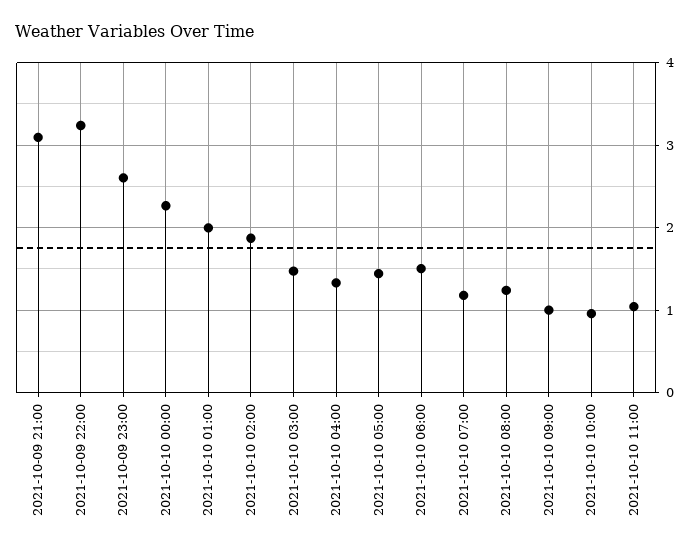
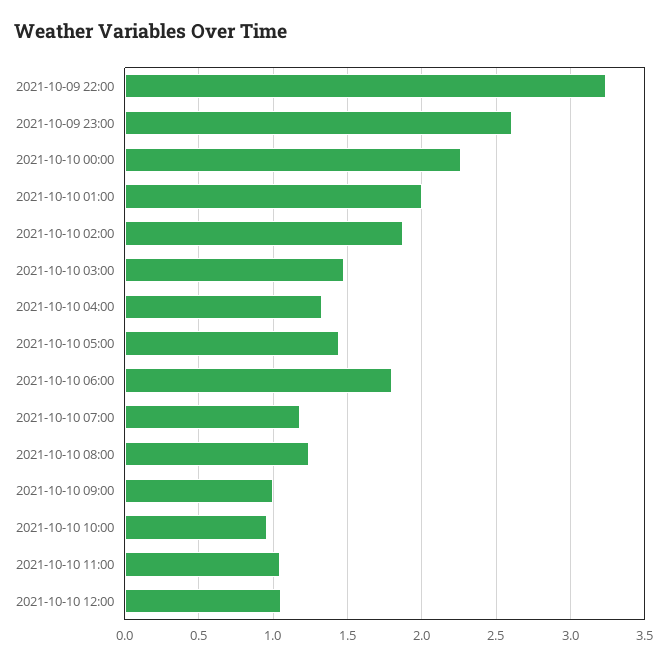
2021-10-09 21:00: 3.1 -> none
2021-10-10 06:00: 1.5 -> 1.8
2021-10-10 12:00: none -> 1.05

